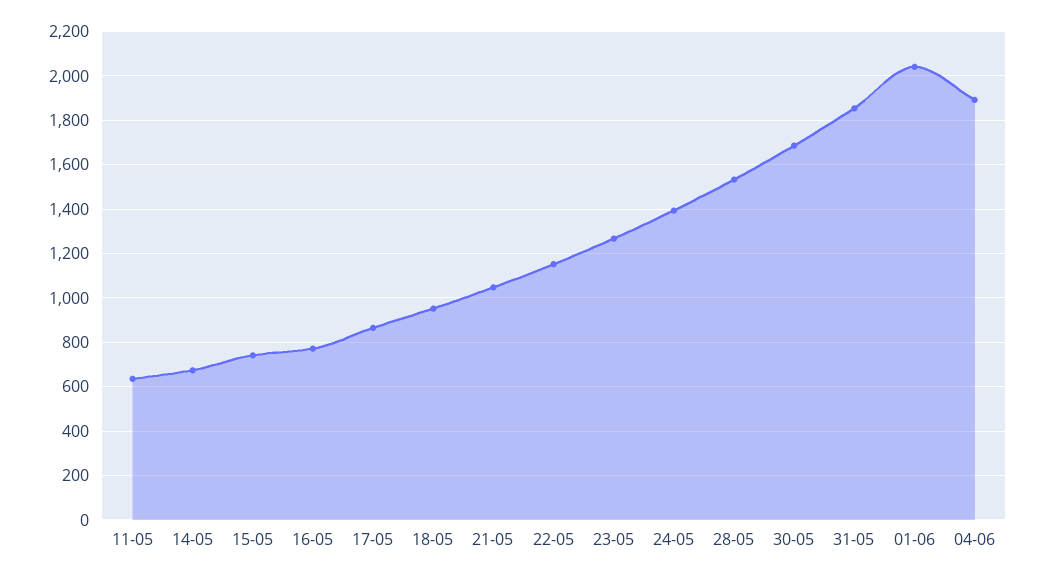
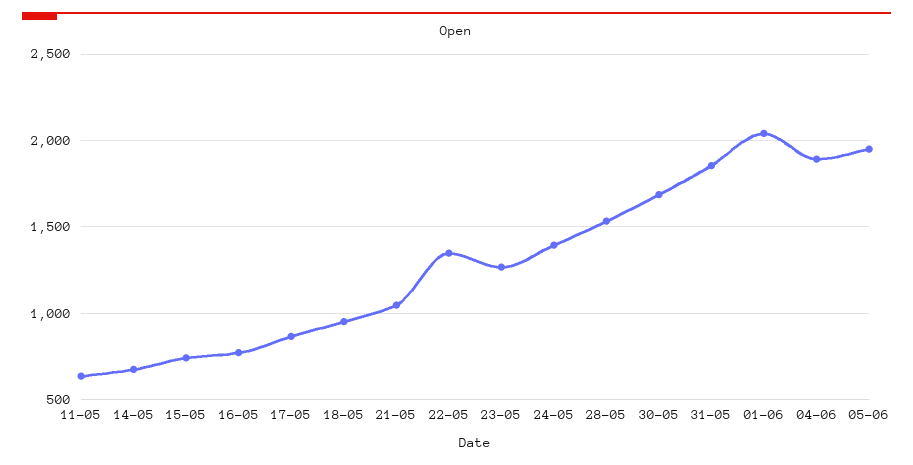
22-05: 1150 -> 1350
05-06: none -> 1950

